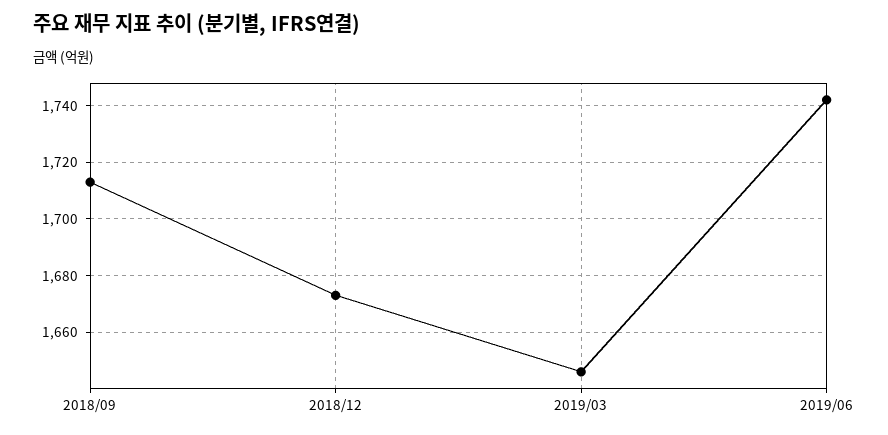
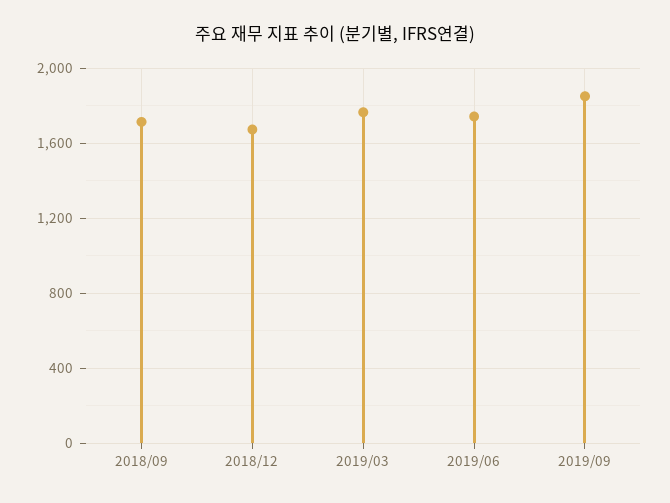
2019/03: 1645 -> 1750
2019/09: none -> 1850

